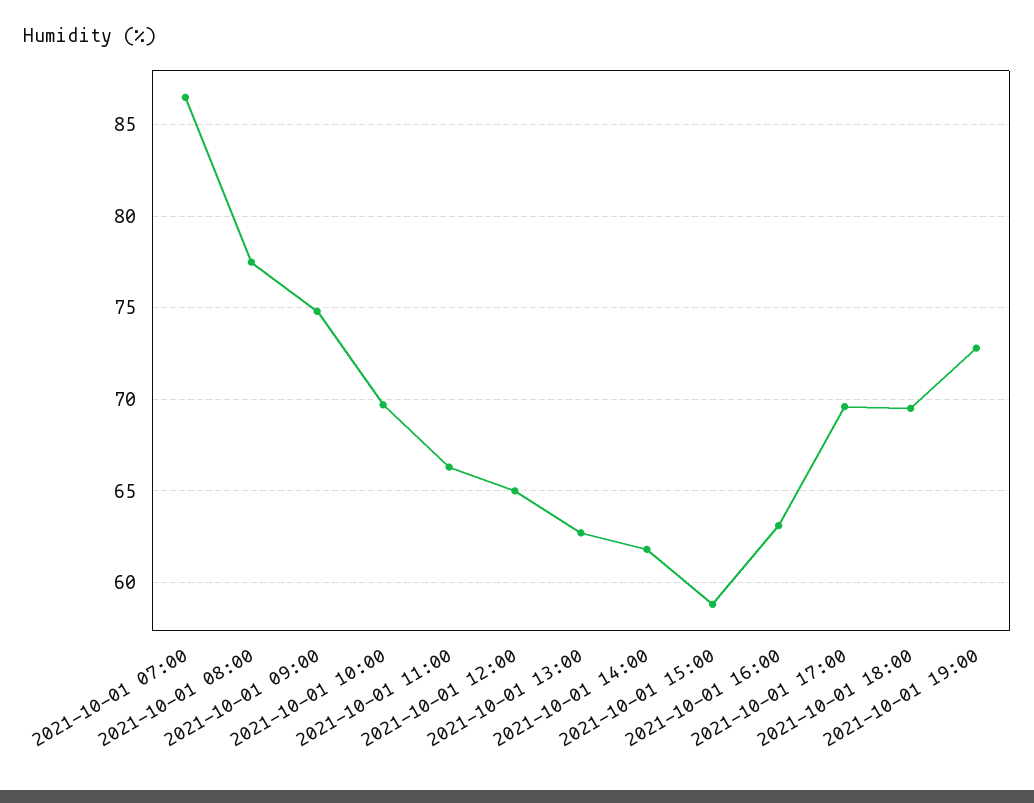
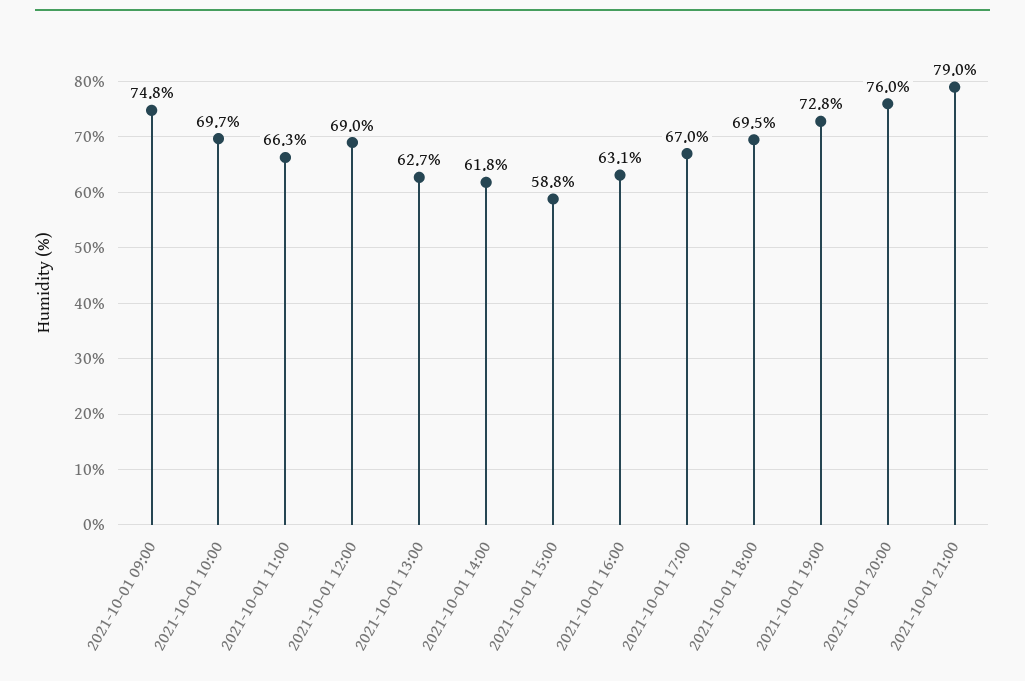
2021-10-01 07:00: 86.5 -> none
2021-10-01 08:00: 77.5 -> none
2021-10-01 12:00: 65 -> 69
2021-10-01 17:00: 69.5 -> 67
2021-10-01 20:00: none -> 76
2021-10-01 21:00: none -> 79

